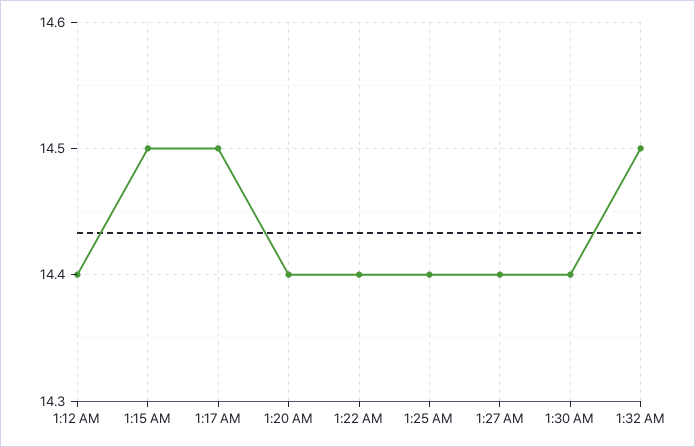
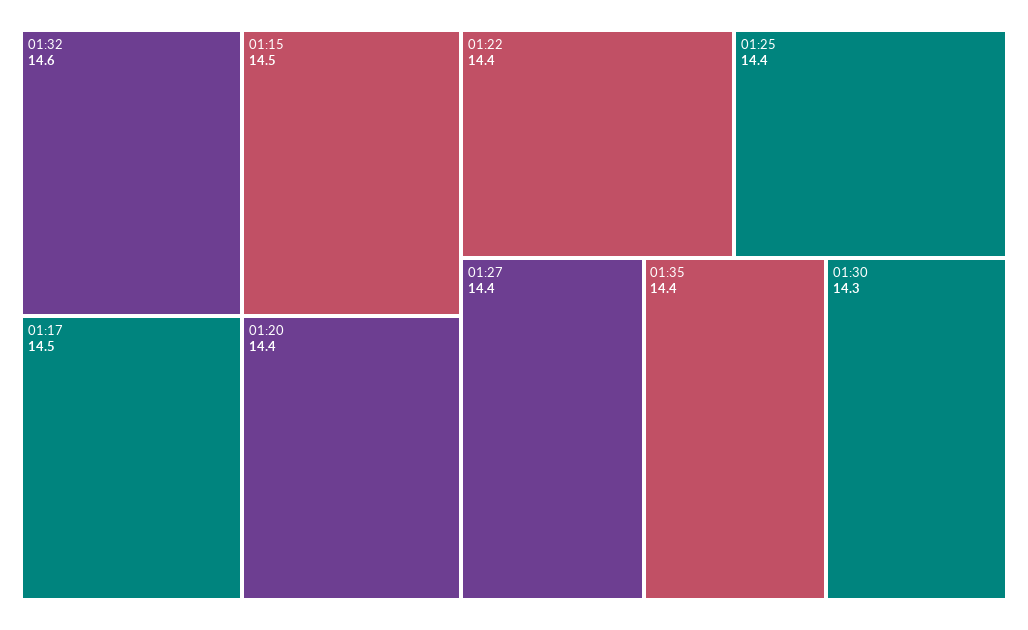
1:12 AM: 14.4 -> none
1:30 AM: 14.4 -> 14.3
1:32 AM: 14.5 -> 14.6
01:35: none -> 14.4

